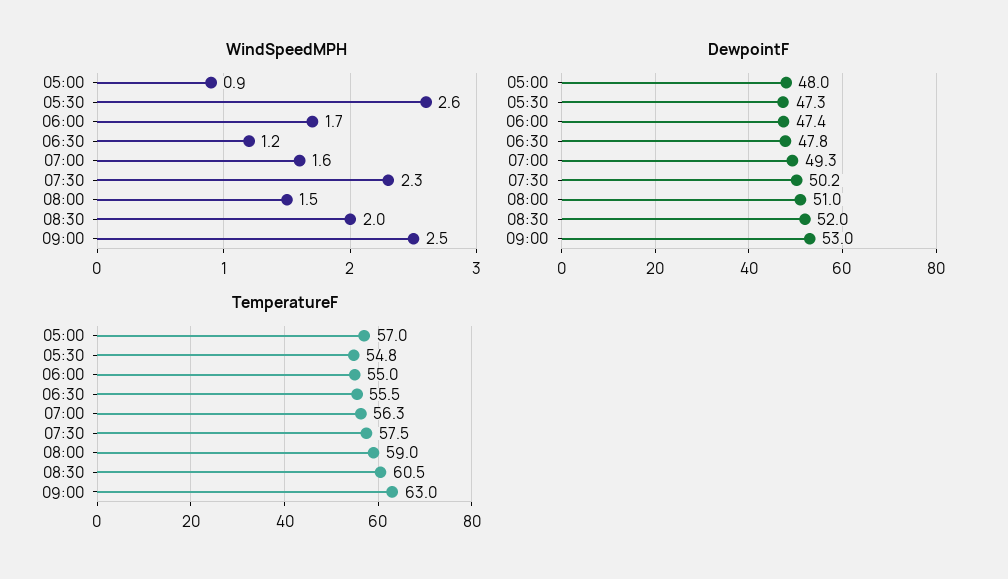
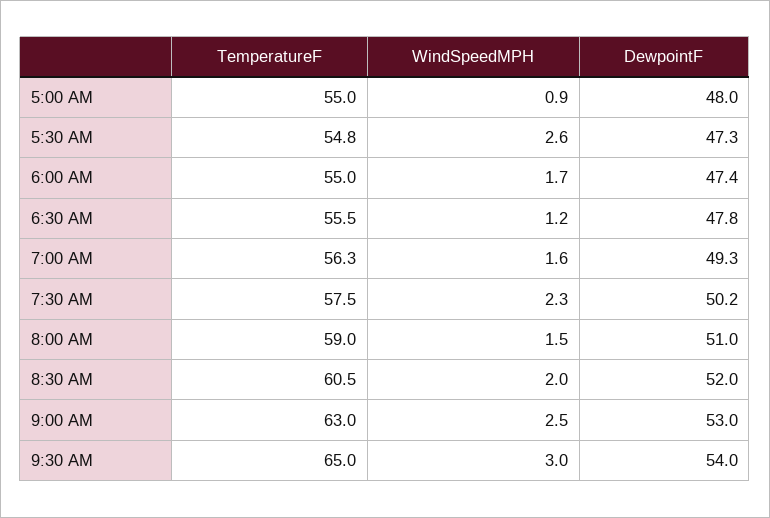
TemperatureF, 05:00: 57 -> 55
TemperatureF, 9:30 AM: none -> 65
WindSpeedMPH, 9:30 AM: none -> 3
DewpointF, 9:30 AM: none -> 54

